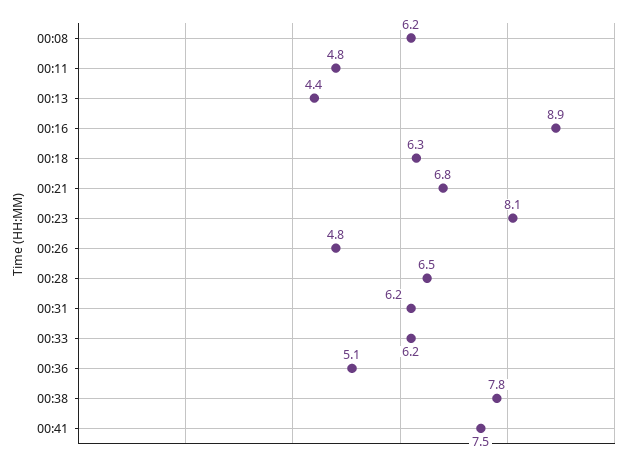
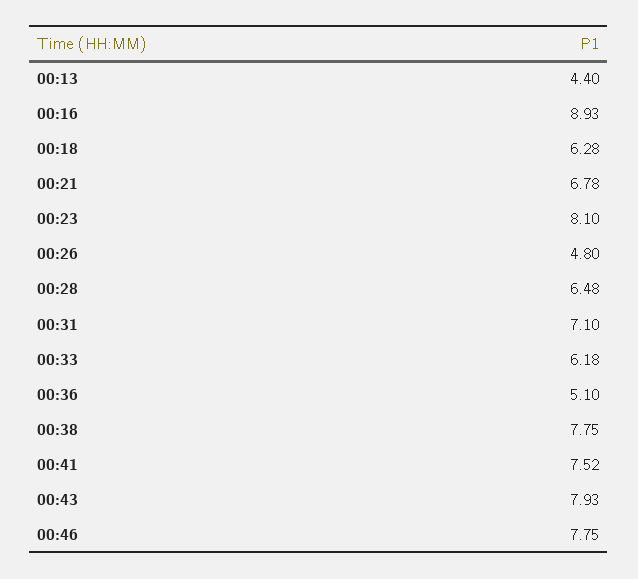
00:08: 6.2 -> none
00:11: 4.8 -> none
00:31: 6.2 -> 7.1
00:43: none -> 7.93
00:46: none -> 7.75

